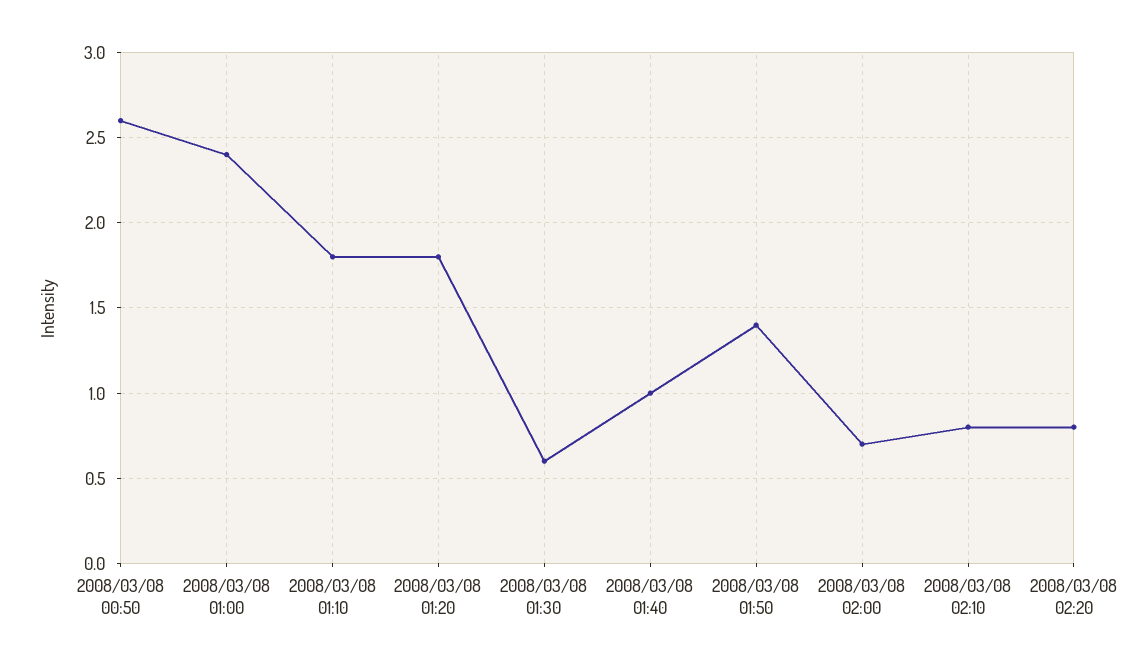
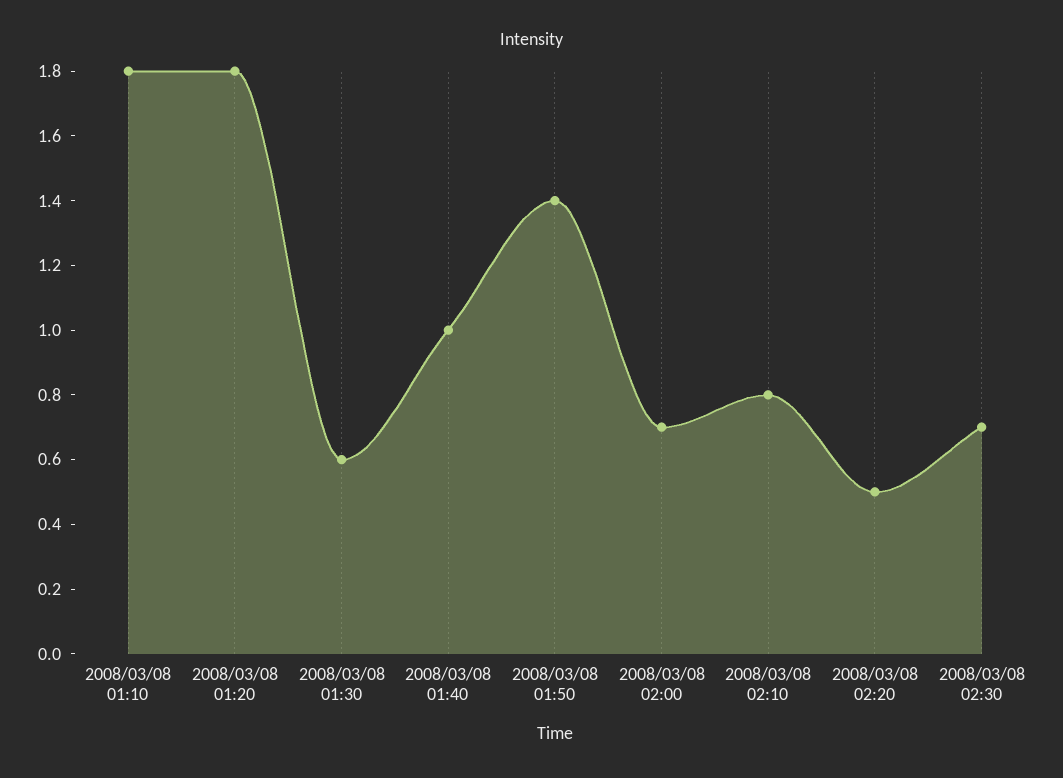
2008/03/08 00:50: 2.6 -> none
2008/03/08 01:00: 2.4 -> none
2008/03/08 02:20: 0.8 -> 0.5
2008/03/08 02:30: none -> 0.7

